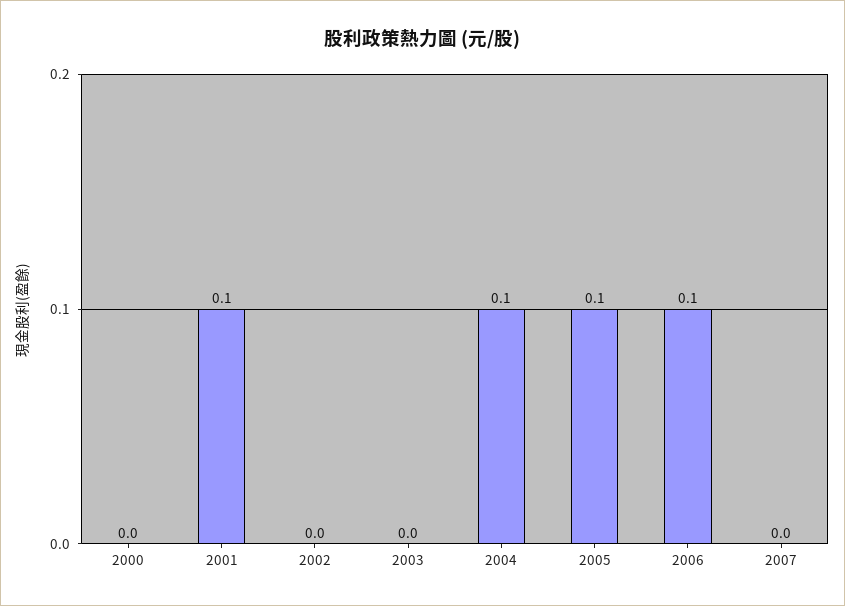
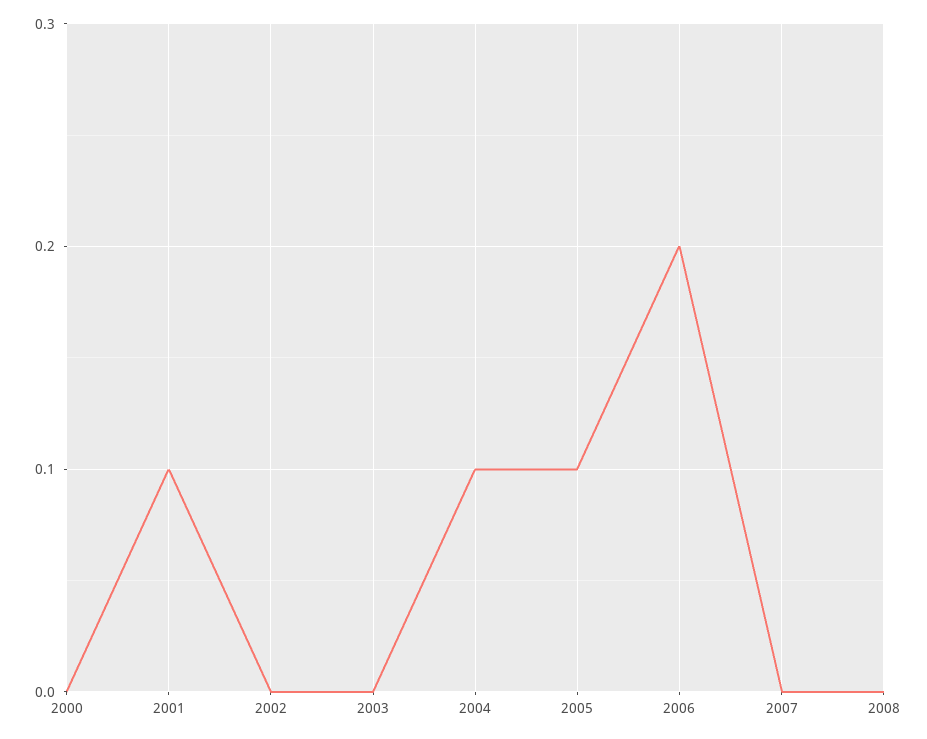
2006: 0.1 -> 0.2
2008: none -> 0

